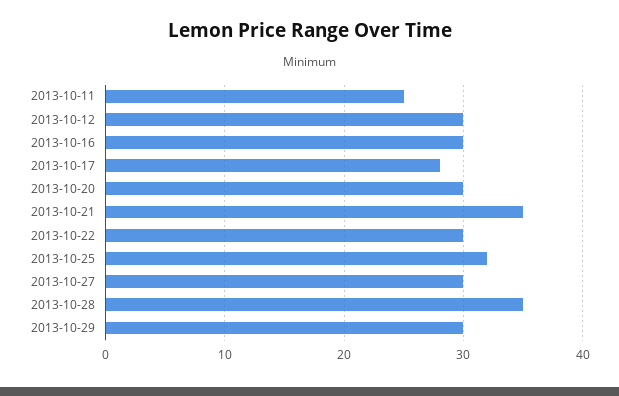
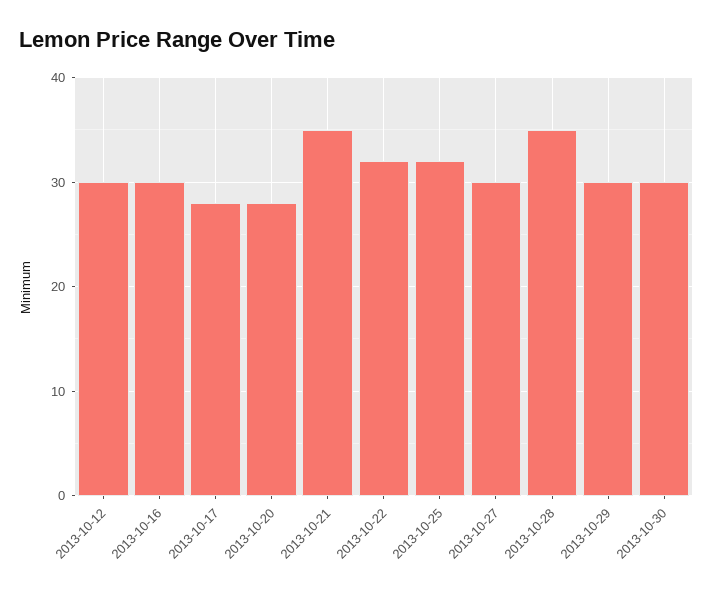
2013-10-11: 25 -> none
2013-10-20: 30 -> 28
2013-10-22: 30 -> 32
2013-10-30: none -> 30

